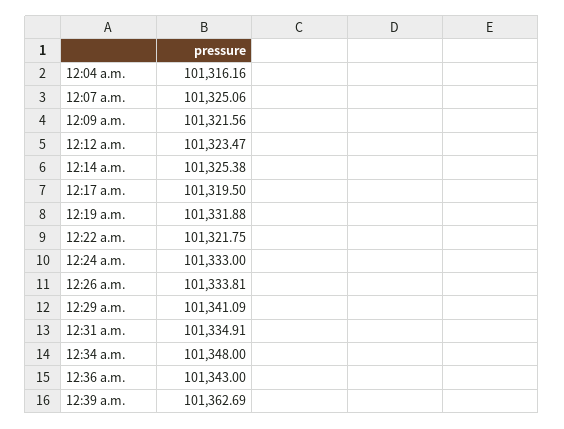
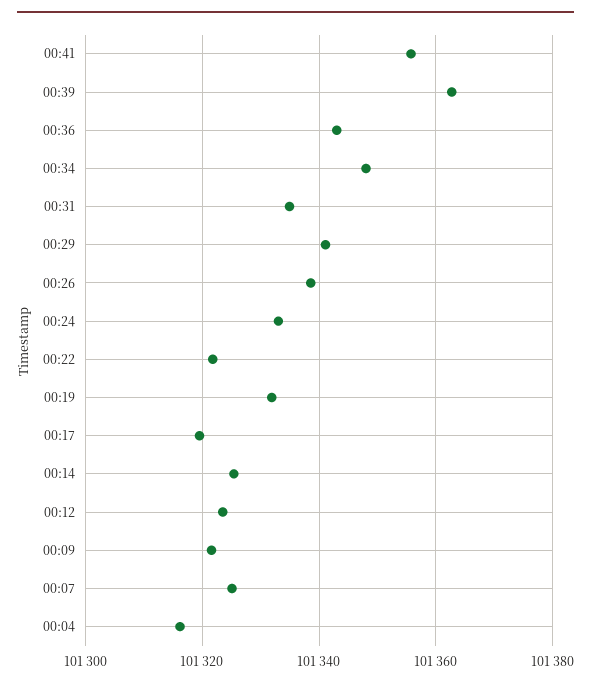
12:26 a.m.: 101333.81 -> 101338
00:41: none -> 101356

